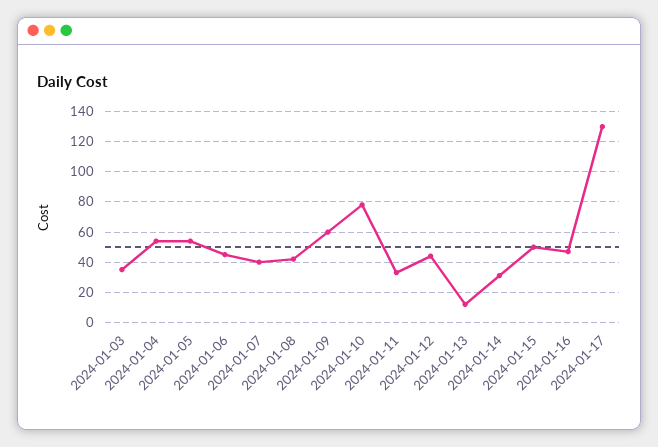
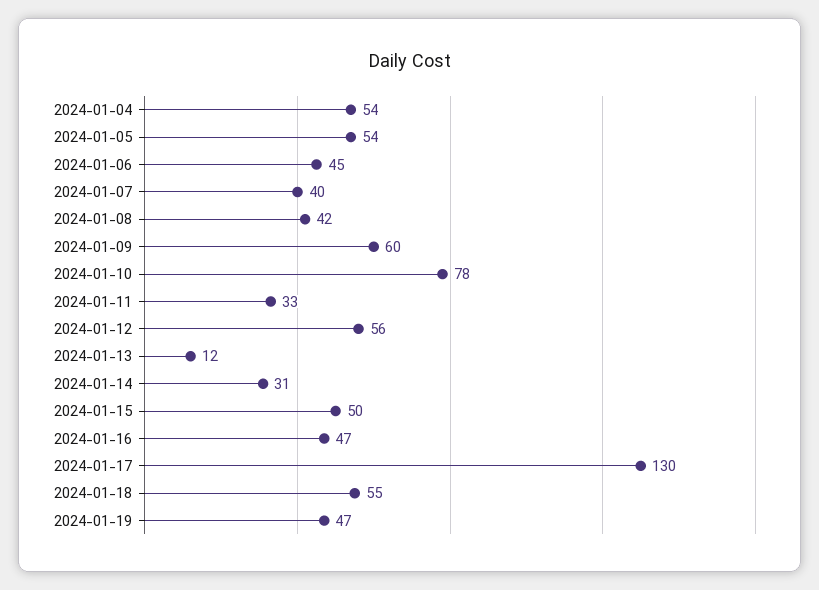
2024-01-03: 35 -> none
2024-01-12: 45 -> 56
2024-01-18: none -> 55
2024-01-19: none -> 47

